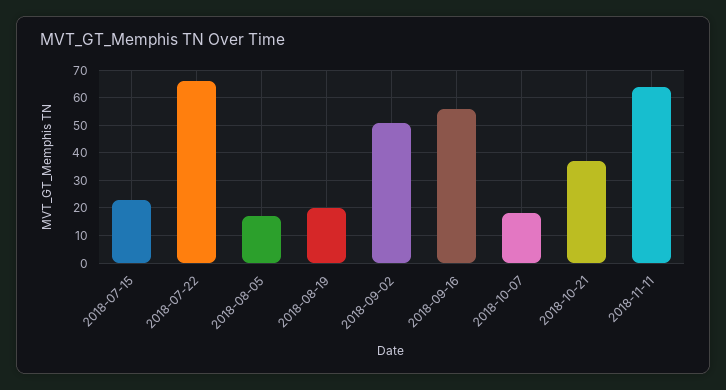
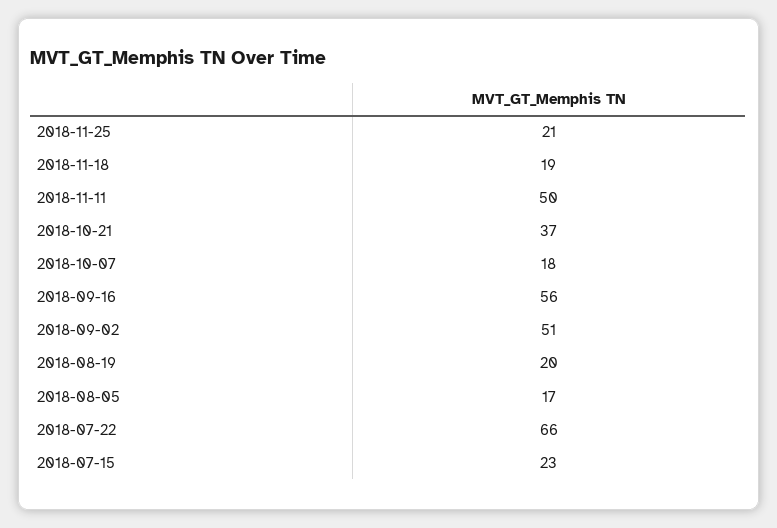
2018-11-11: 65 -> 50
2018-11-25: none -> 21
2018-11-18: none -> 19

